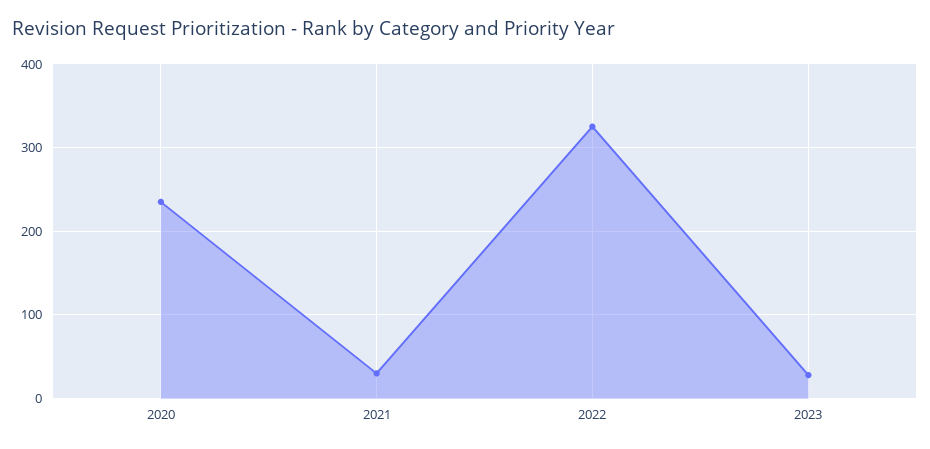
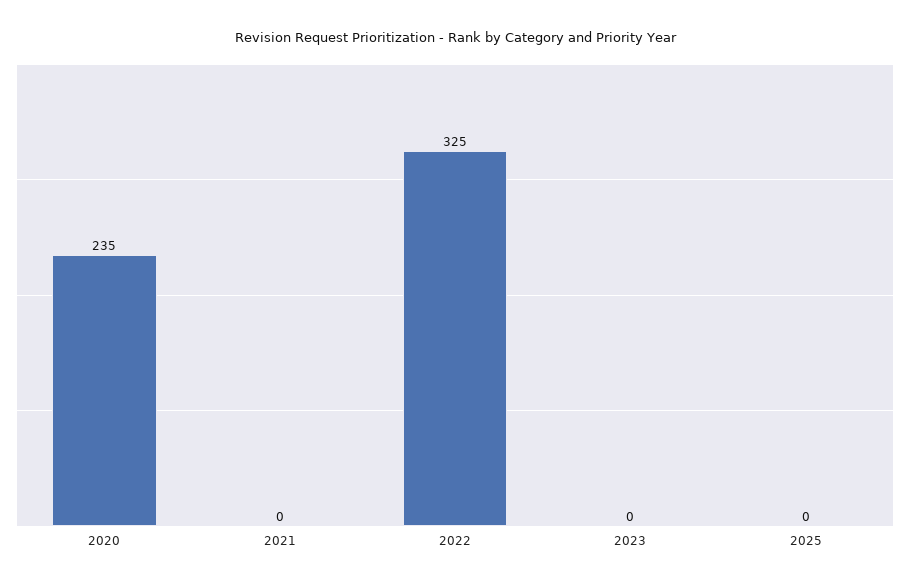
2021: 30 -> 0
2023: 30 -> 0
2025: none -> 0

